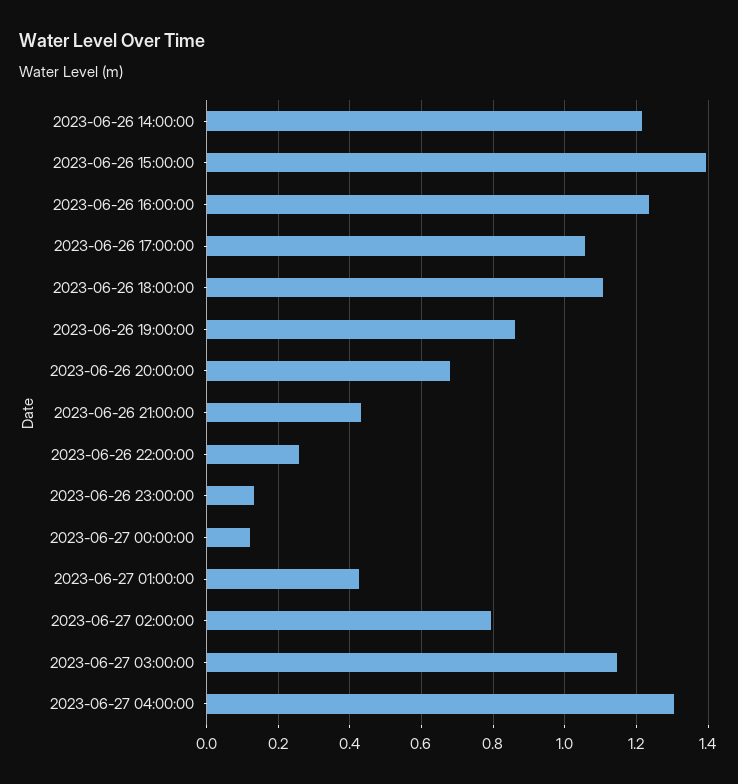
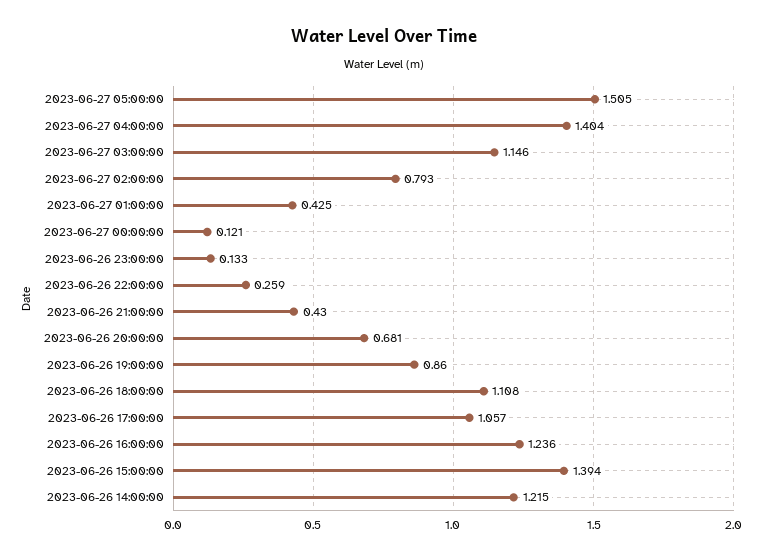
2023-06-27 04:00:00: 1.3 -> 1.404
2023-06-27 05:00:00: none -> 1.505

